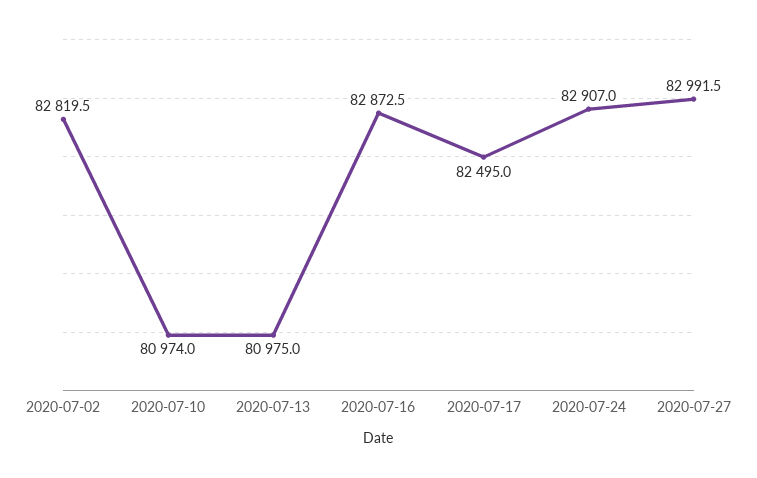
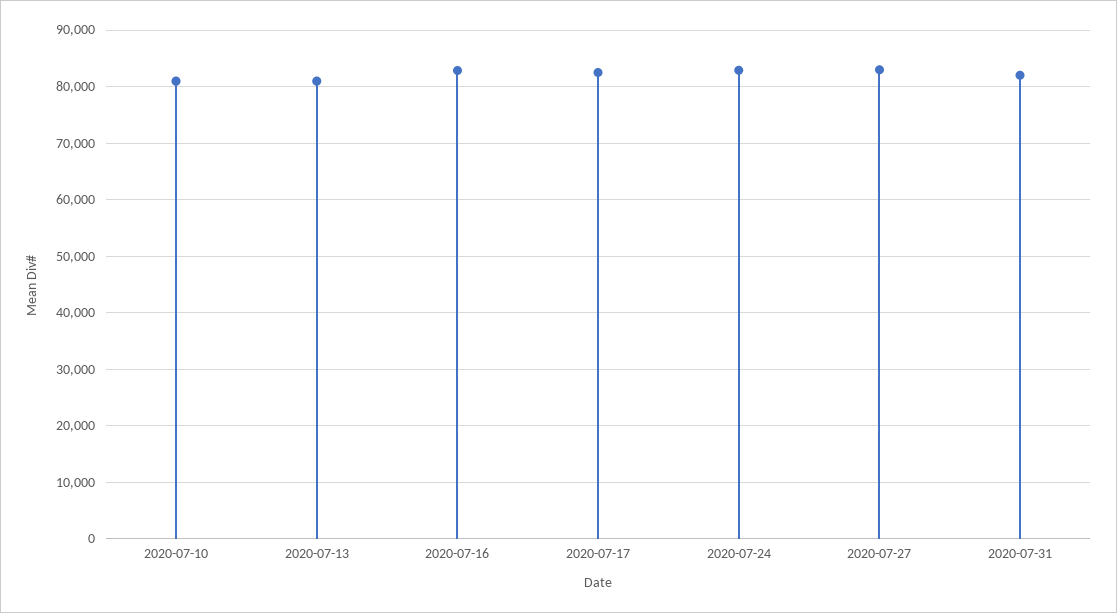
2020-07-02: 82819.5 -> none
2020-07-31: none -> 82000

